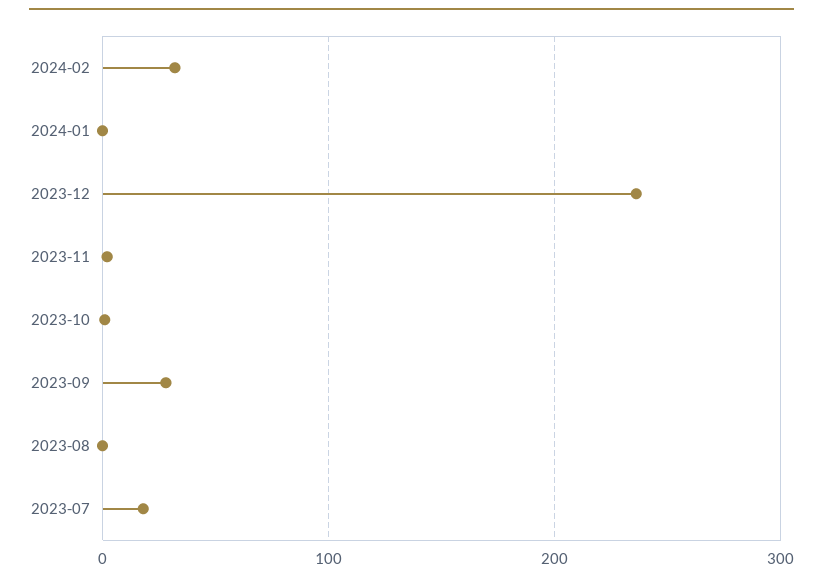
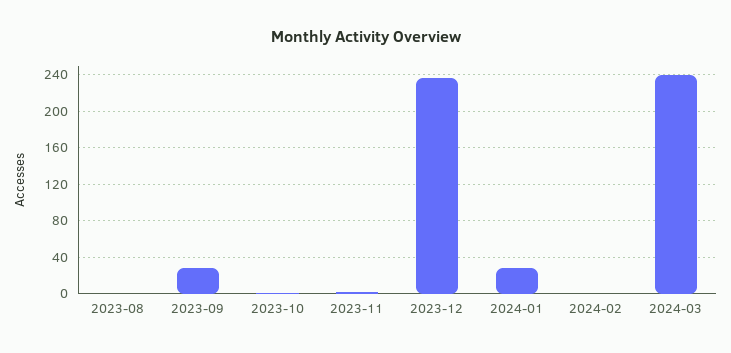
2024-02: 30 -> 0
2024-01: 0 -> 30
2023-07: 20 -> none
2024-03: none -> 240

